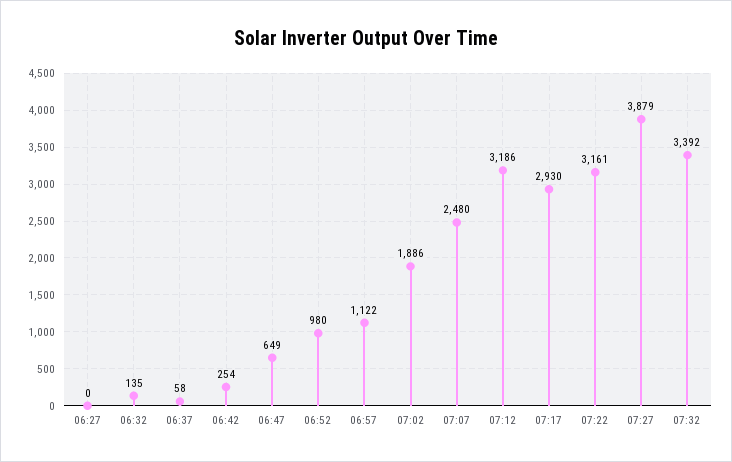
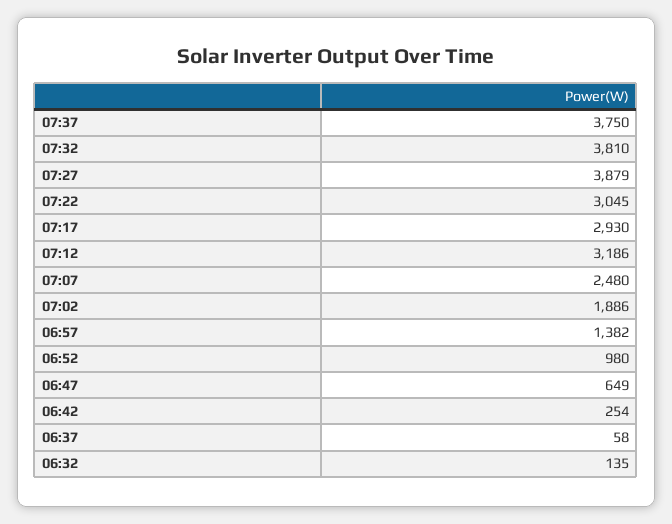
06:27: 0 -> none
06:57: 1122 -> 1382
07:22: 3161 -> 3045
07:32: 3392 -> 3810
07:37: none -> 3750

